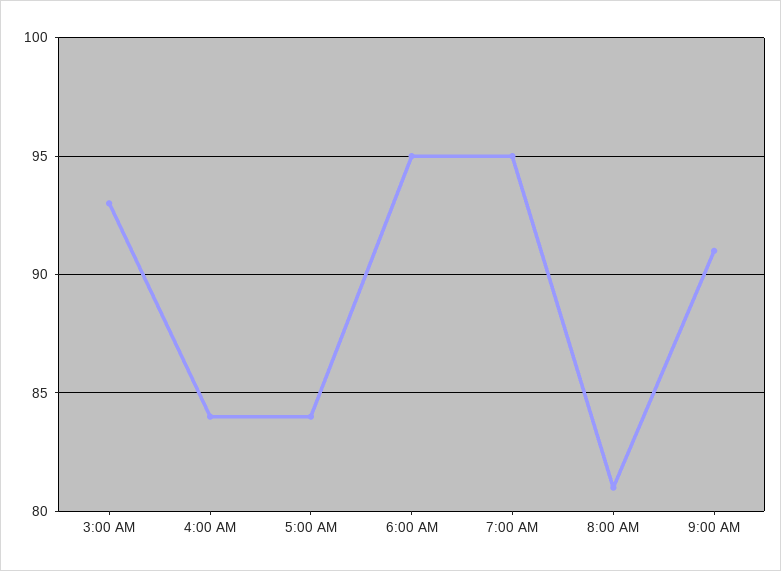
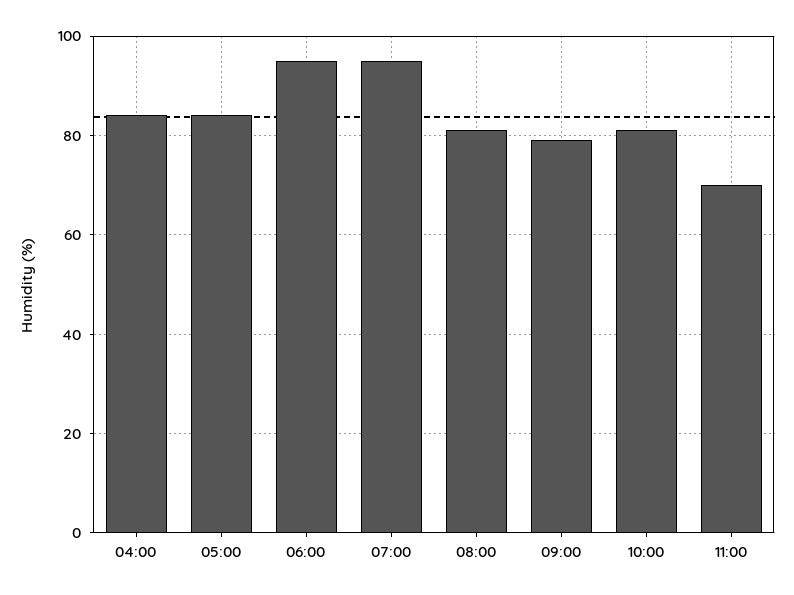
3:00 AM: 93 -> none
9:00 AM: 91 -> 80
10:00: none -> 80
11:00: none -> 70

